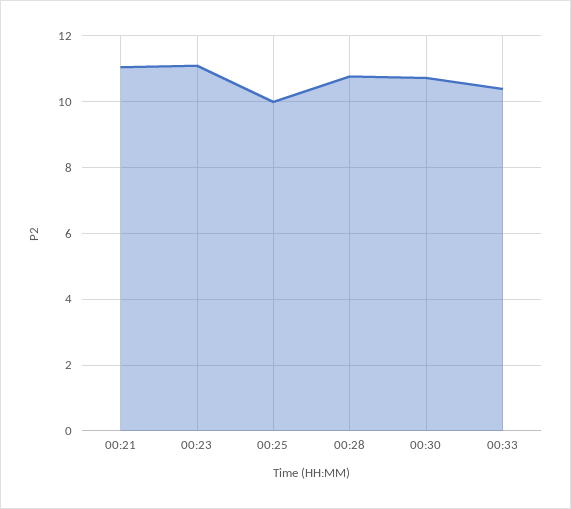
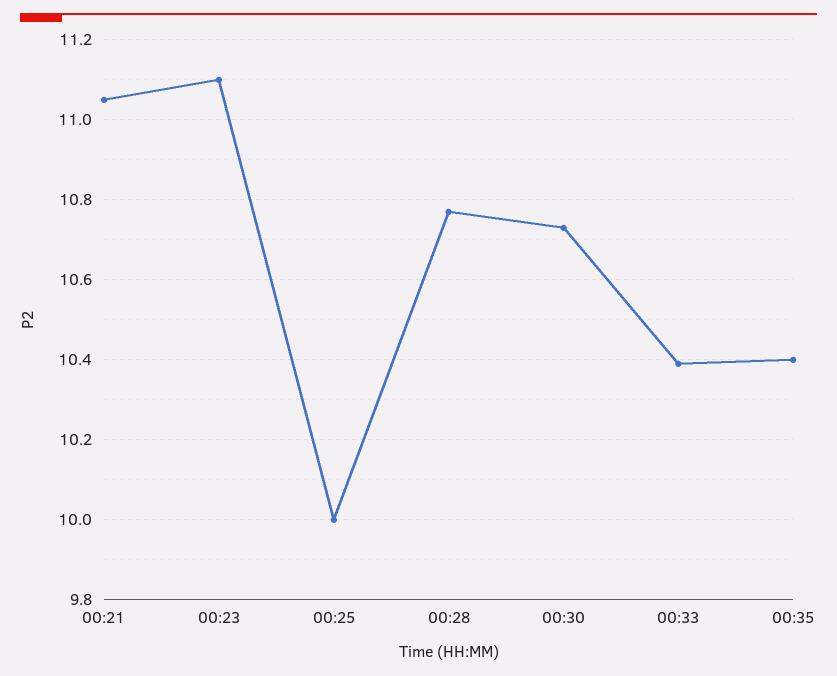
00:35: none -> 10.4

